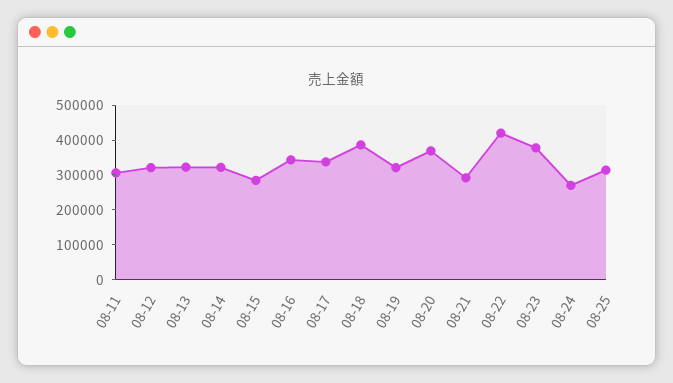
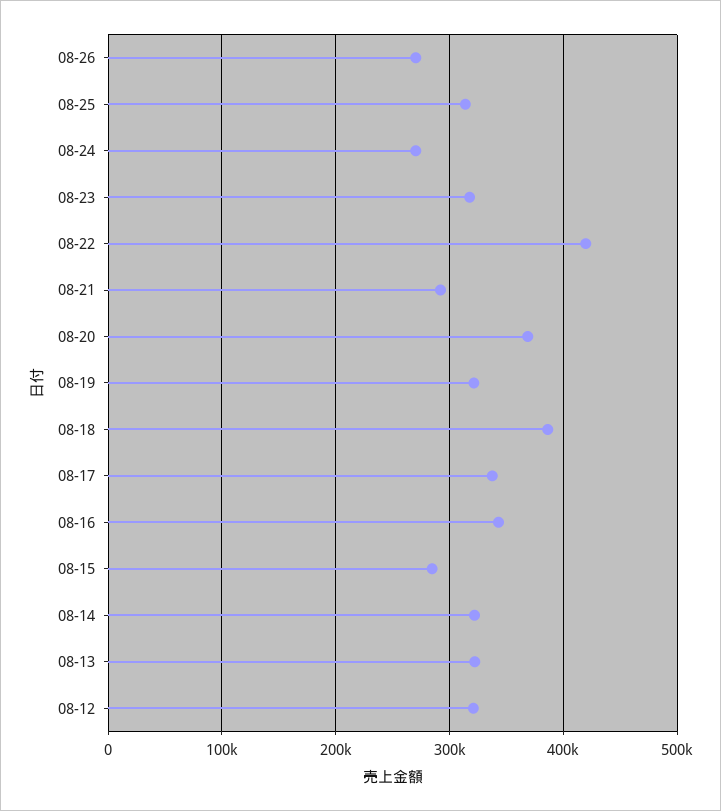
08-11: 300000 -> none
08-23: 375000 -> 320000
08-26: none -> 270000

